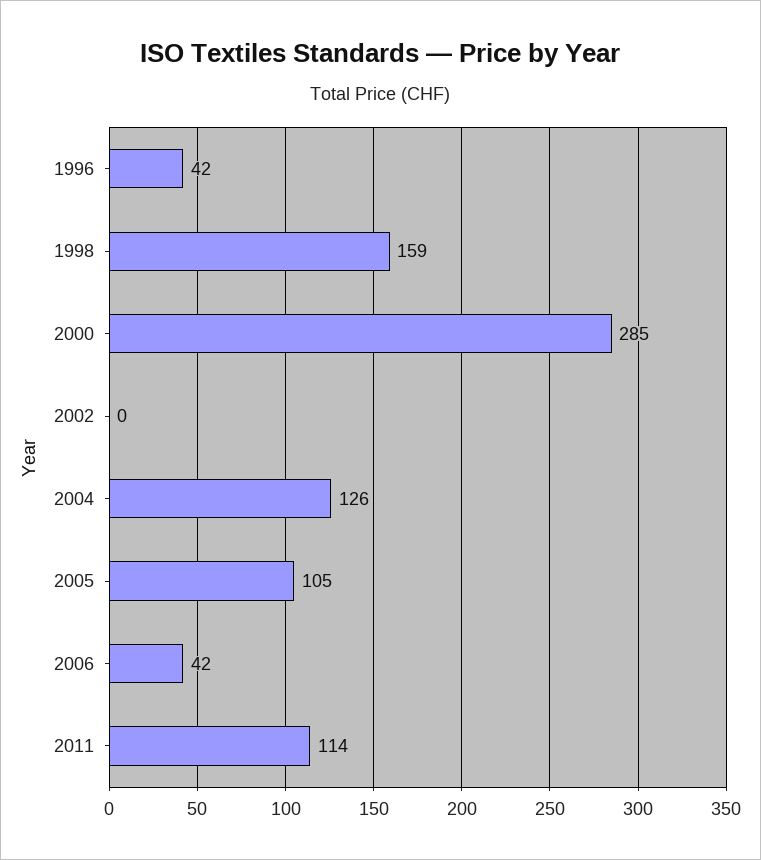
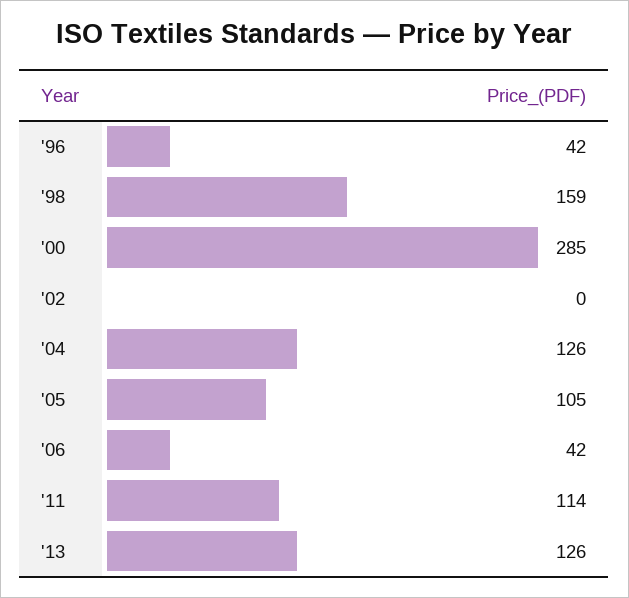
'13: none -> 126

